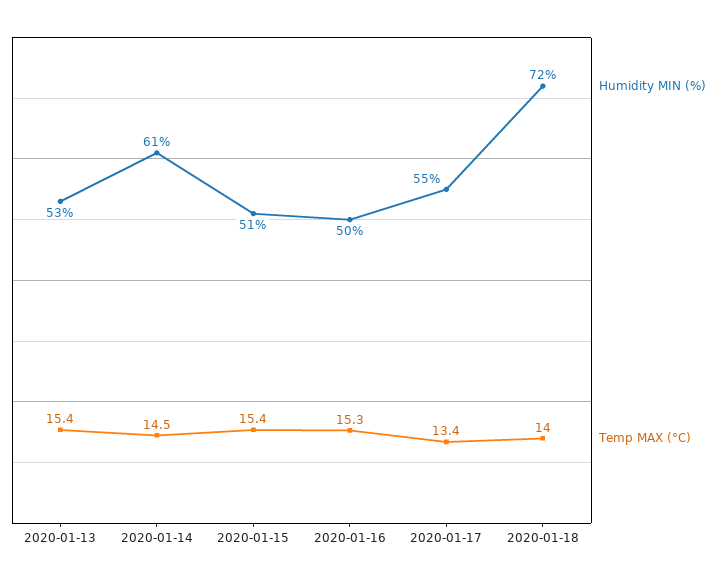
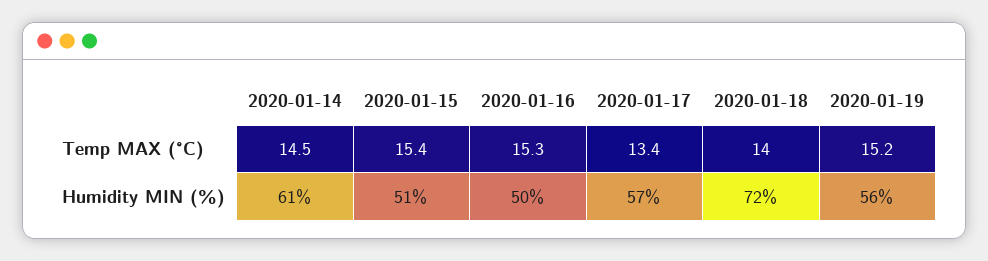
Humidity MIN (%), 2020-01-13: 53 -> none
Temp MAX (°C), 2020-01-13: 15.4 -> none
Humidity MIN (%), 2020-01-17: 55 -> 57
Temp MAX (°C), 2020-01-19: none -> 15.2
Humidity MIN (%), 2020-01-19: none -> 56

